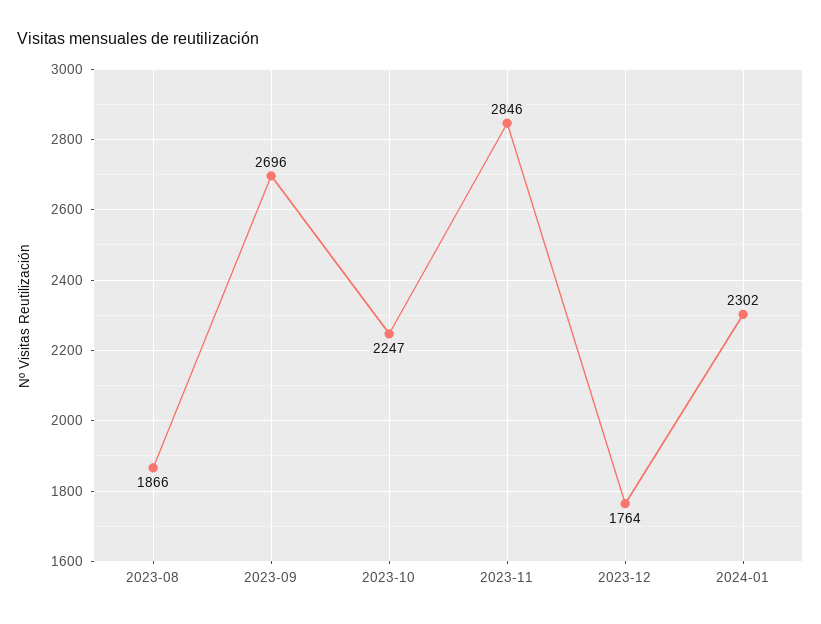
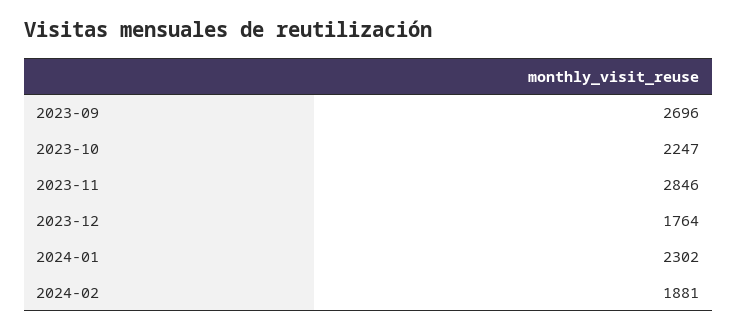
2023-08: 1866 -> none
2024-02: none -> 1881

